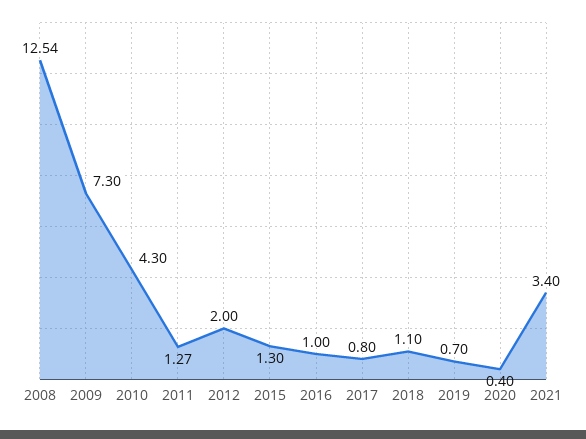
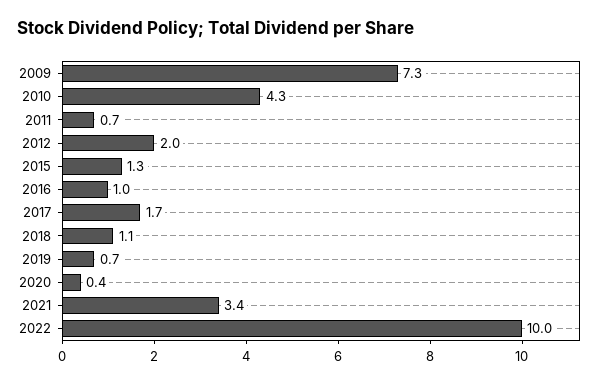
2008: 12.54 -> none
2011: 1.27 -> 0.7
2017: 0.8 -> 1.7
2022: none -> 10

